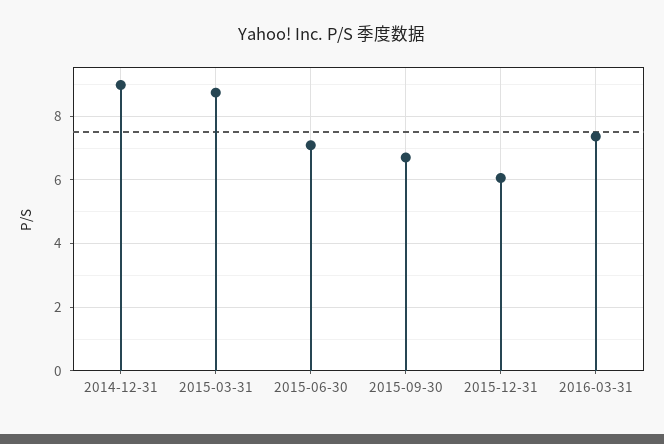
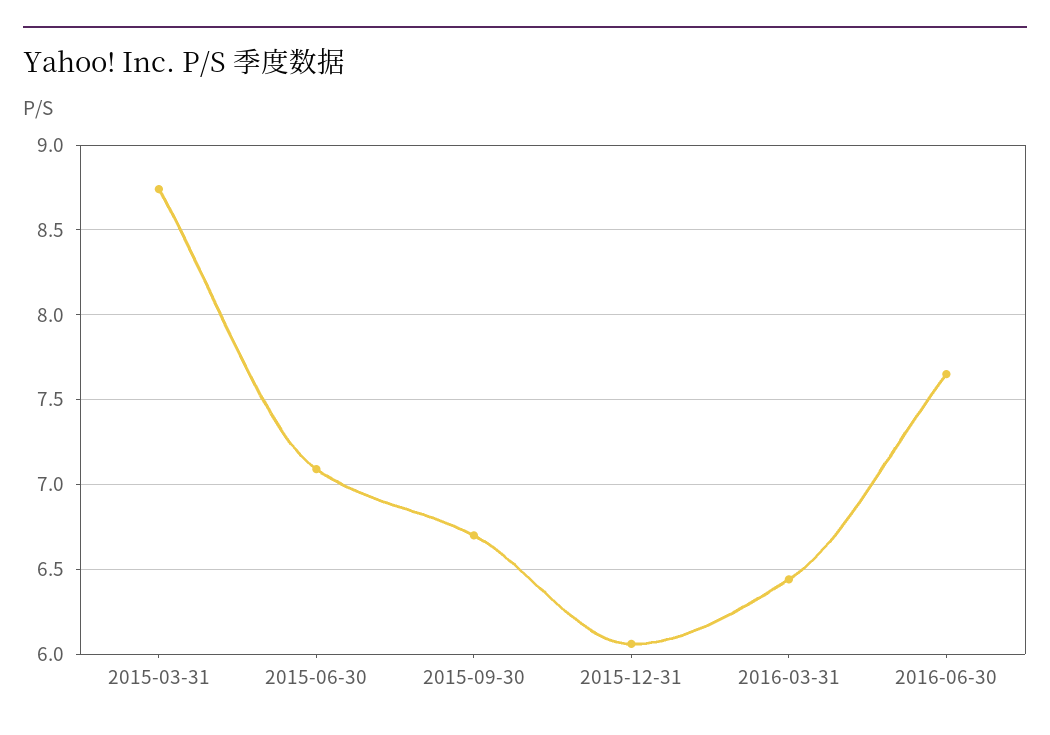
2014-12-31: 9 -> none
2016-03-31: 7.4 -> 6.45
2016-06-30: none -> 7.65

